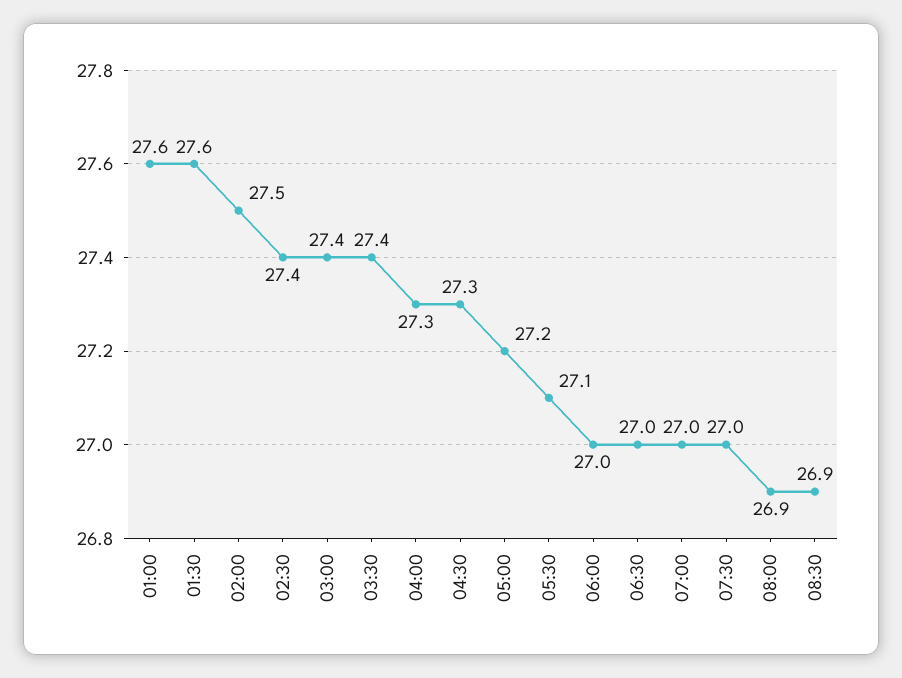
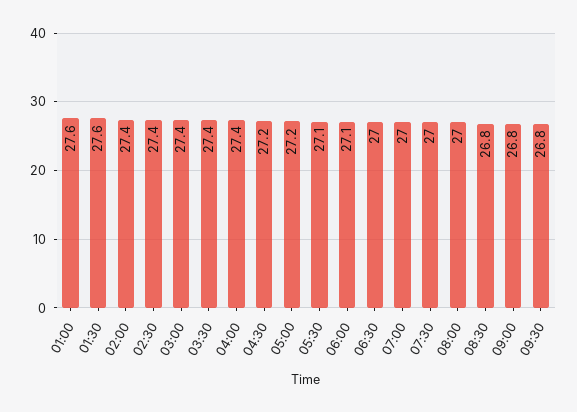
02:00: 27.5 -> 27.4
04:00: 27.3 -> 27.4
04:30: 27.3 -> 27.2
06:00: 27 -> 27.1
08:00: 26.9 -> 27
08:30: 26.9 -> 26.8
09:00: none -> 26.8
09:30: none -> 26.8

